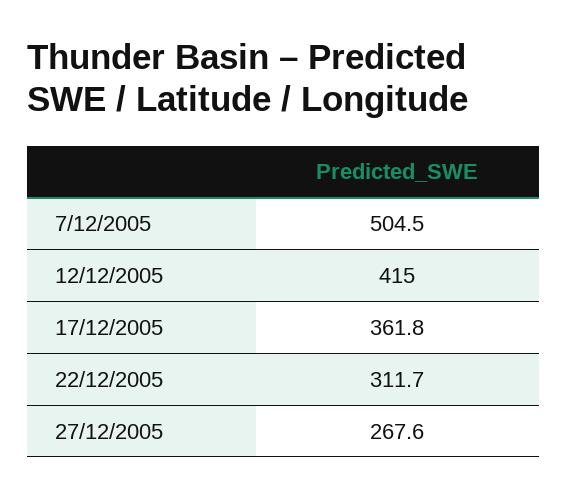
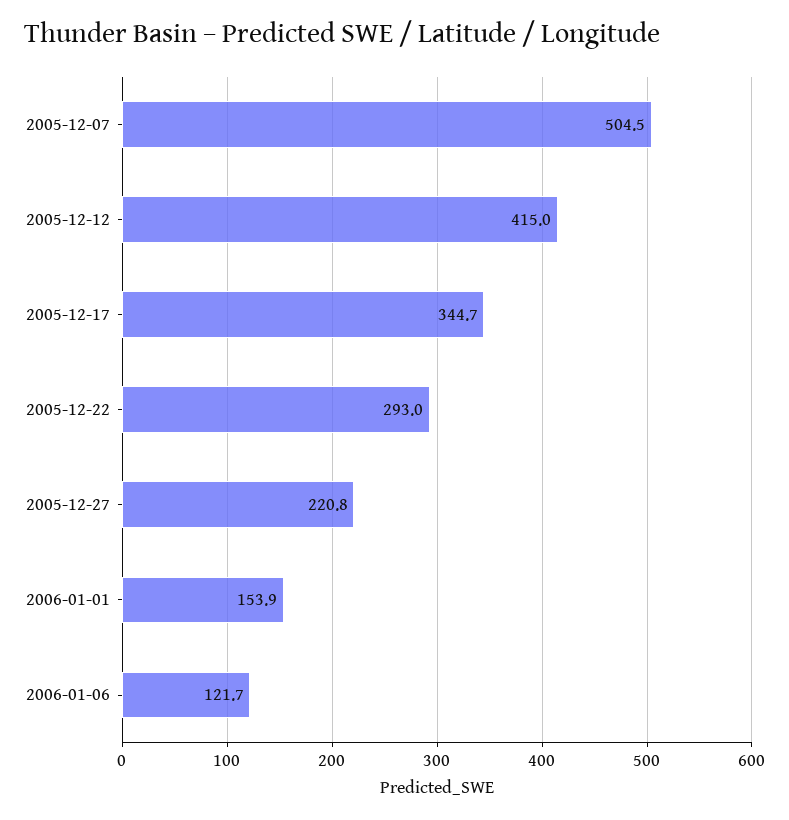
17/12/2005: 361.8 -> 344.7
22/12/2005: 311.7 -> 293
27/12/2005: 267.6 -> 220.8
2006-01-01: none -> 153.9
2006-01-06: none -> 121.7

